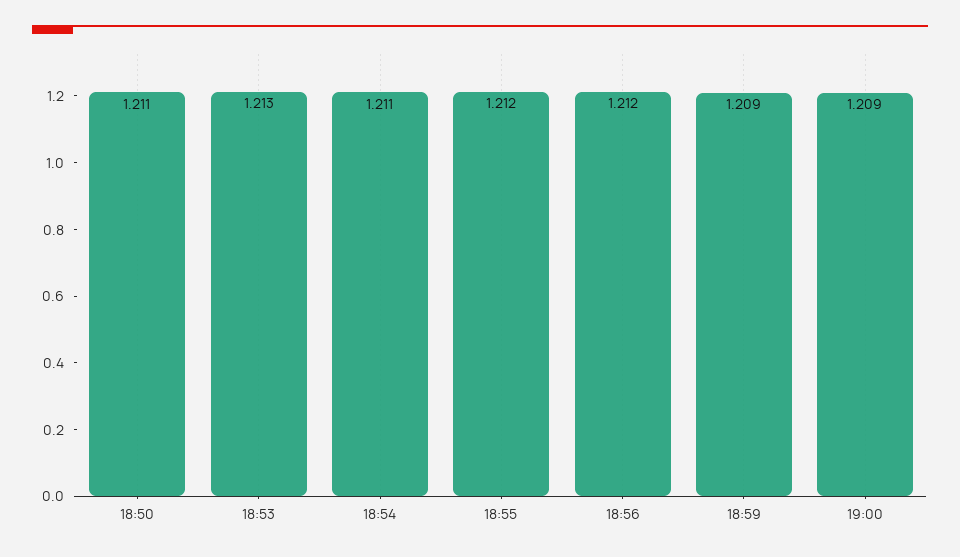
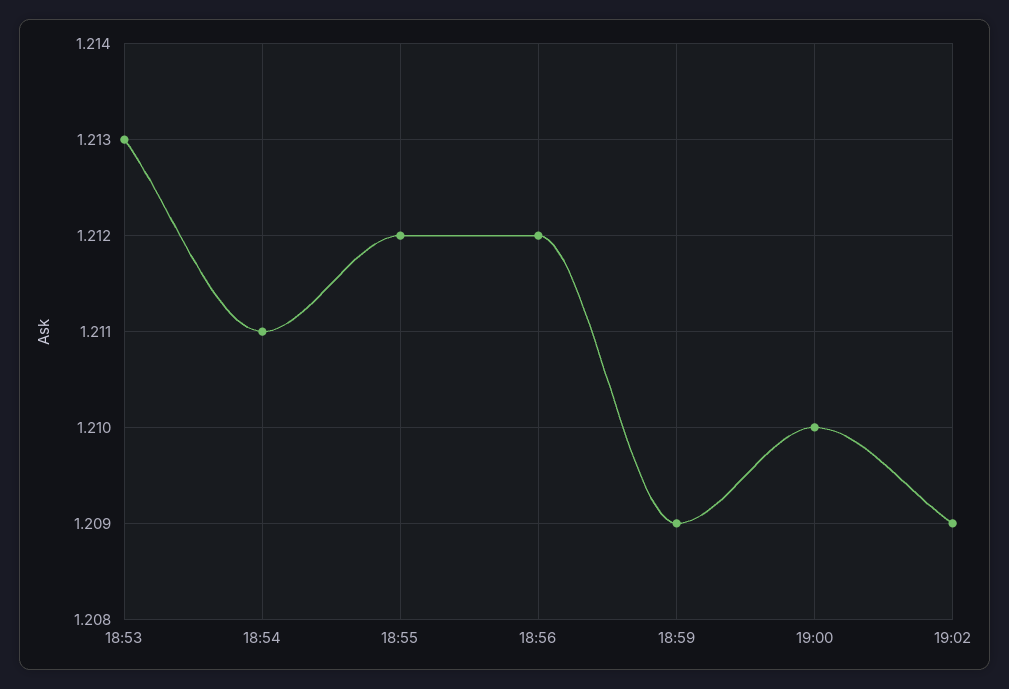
18:50: 1.211 -> none
19:00: 1.209 -> 1.21
19:02: none -> 1.209

